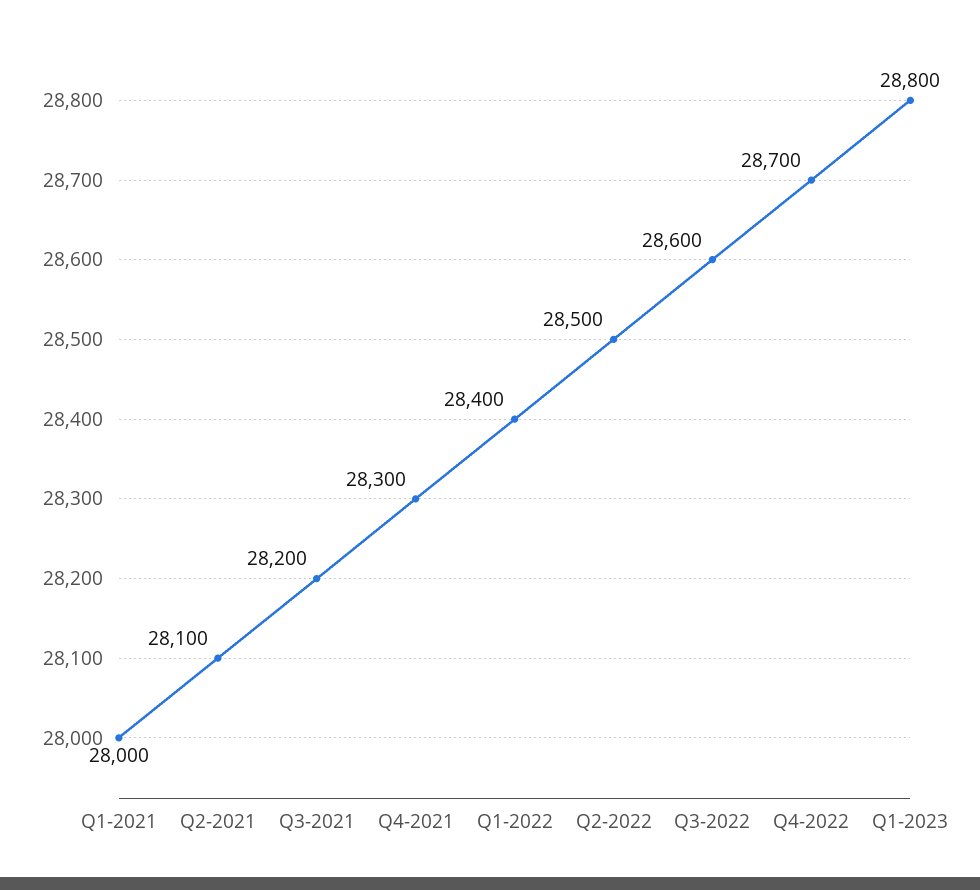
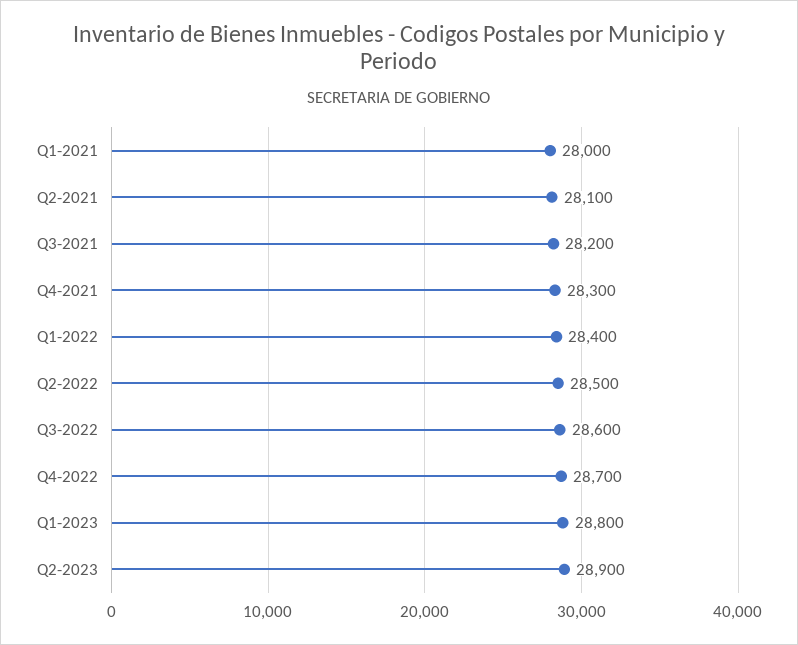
Q2-2023: none -> 28900

